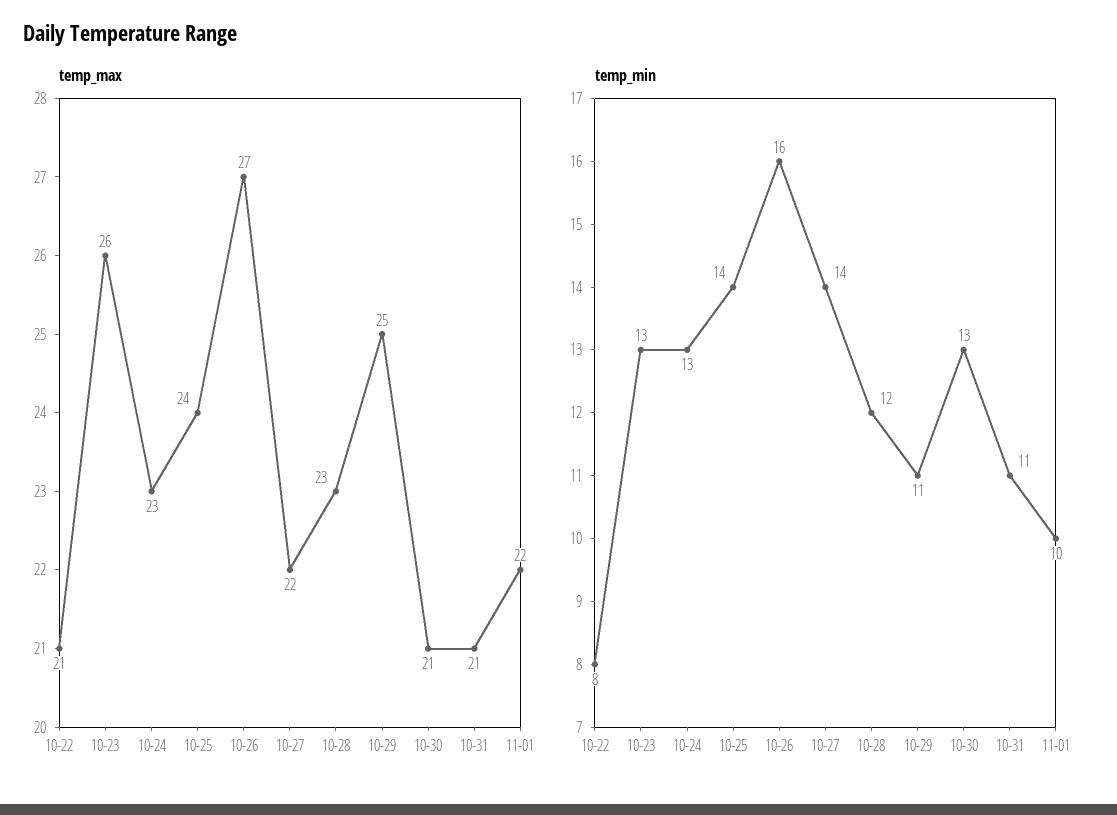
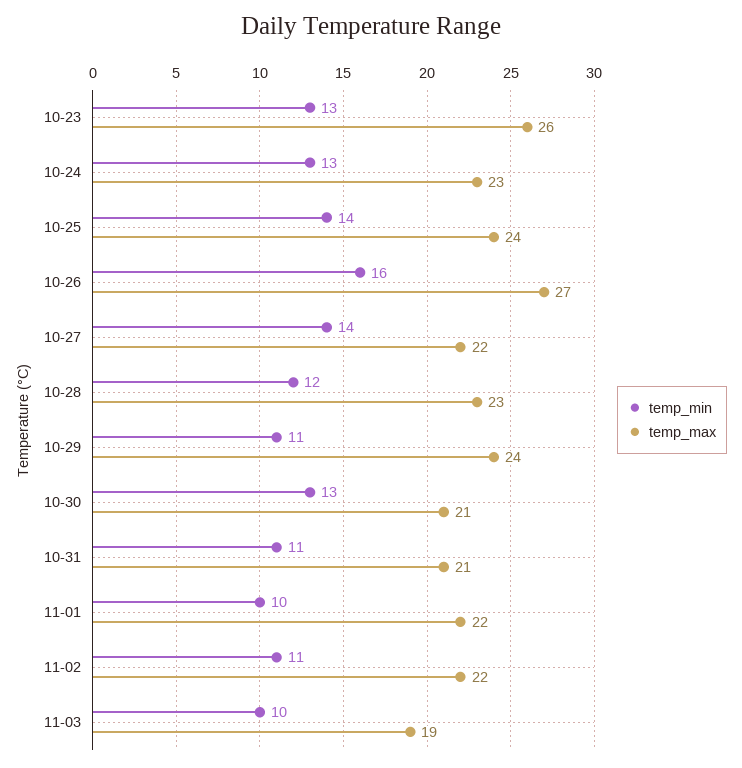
temp_max, 10-22: 21 -> none
temp_max, 10-29: 25 -> 24
temp_min, 10-22: 8 -> none
temp_min, 11-02: none -> 11
temp_max, 11-02: none -> 22
temp_min, 11-03: none -> 10
temp_max, 11-03: none -> 19

